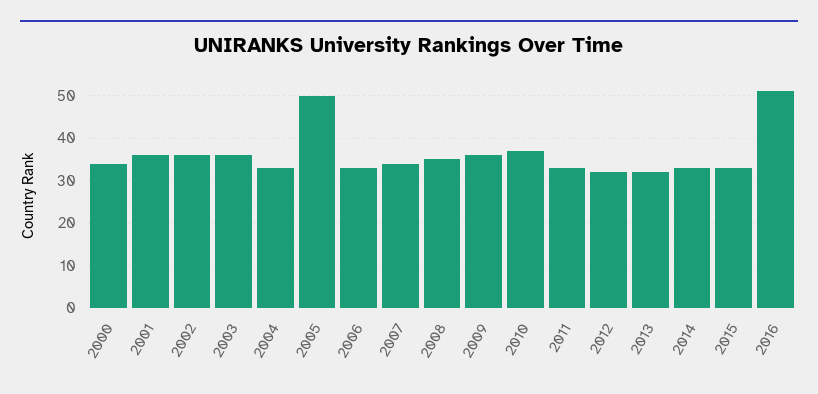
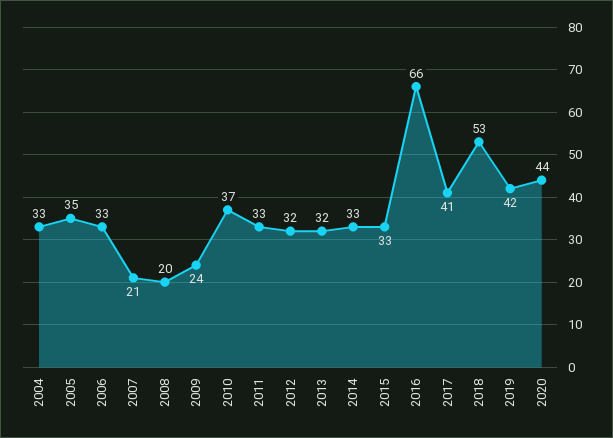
2000: 35 -> none
2001: 35 -> none
2002: 35 -> none
2003: 35 -> none
2005: 50 -> 35
2007: 35 -> 21
2008: 35 -> 20
2009: 35 -> 24
2016: 50 -> 66
2017: none -> 41
2018: none -> 53
2019: none -> 42
2020: none -> 44

